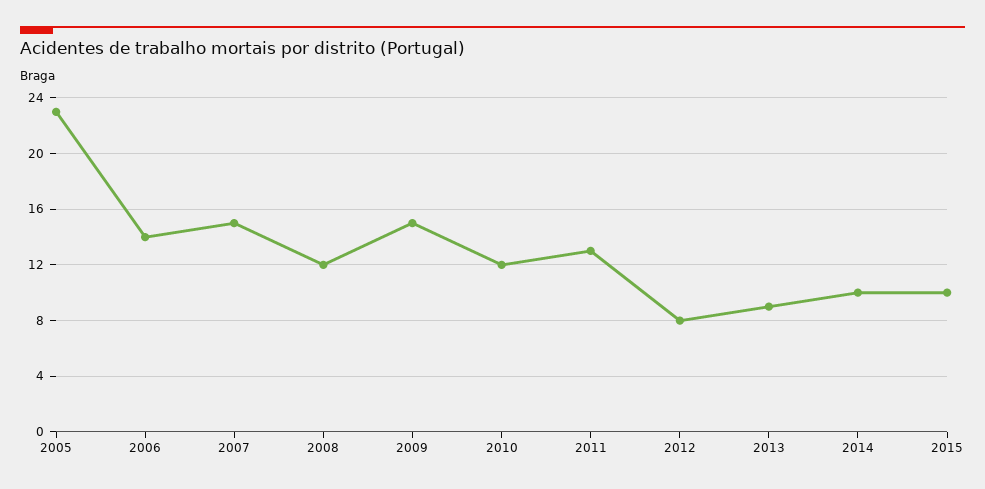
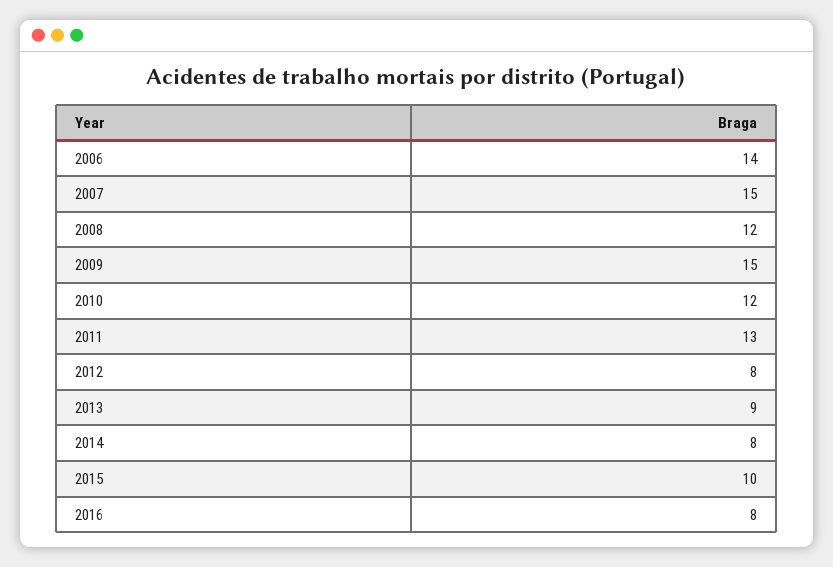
2005: 23 -> none
2014: 10 -> 8
2016: none -> 8

